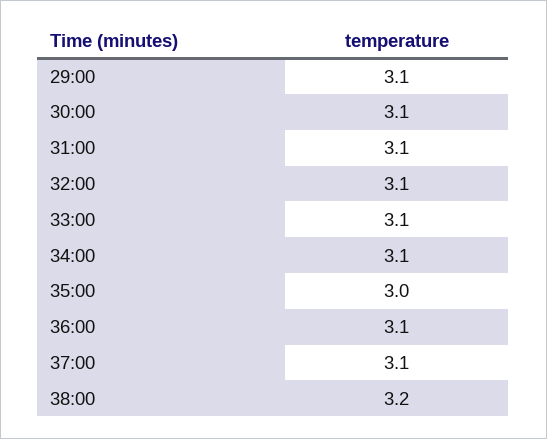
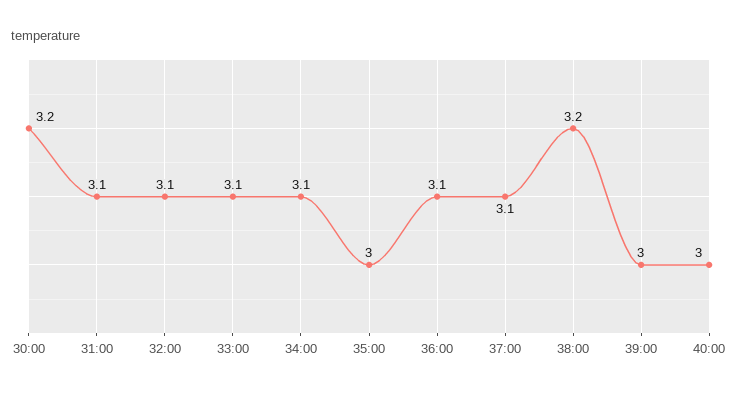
29:00: 3.1 -> none
30:00: 3.1 -> 3.2
39:00: none -> 3
40:00: none -> 3

